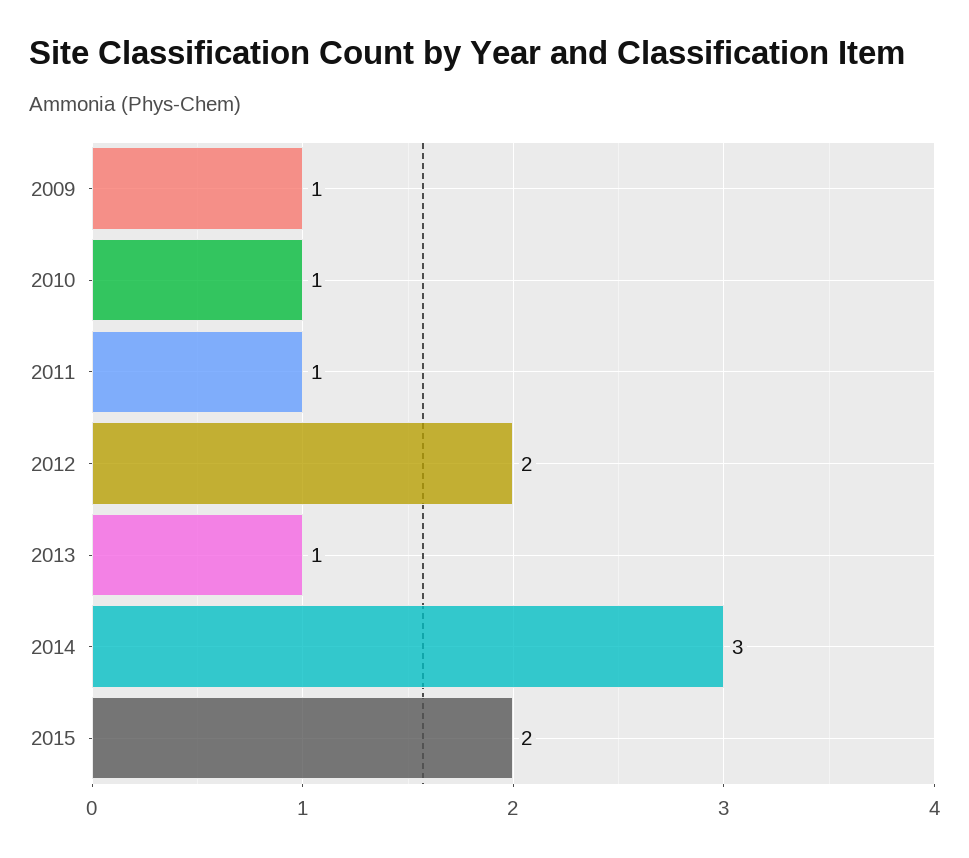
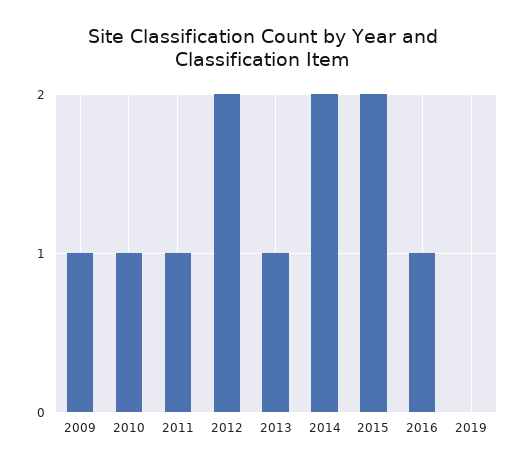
2014: 3 -> 2
2016: none -> 1
2019: none -> 0

